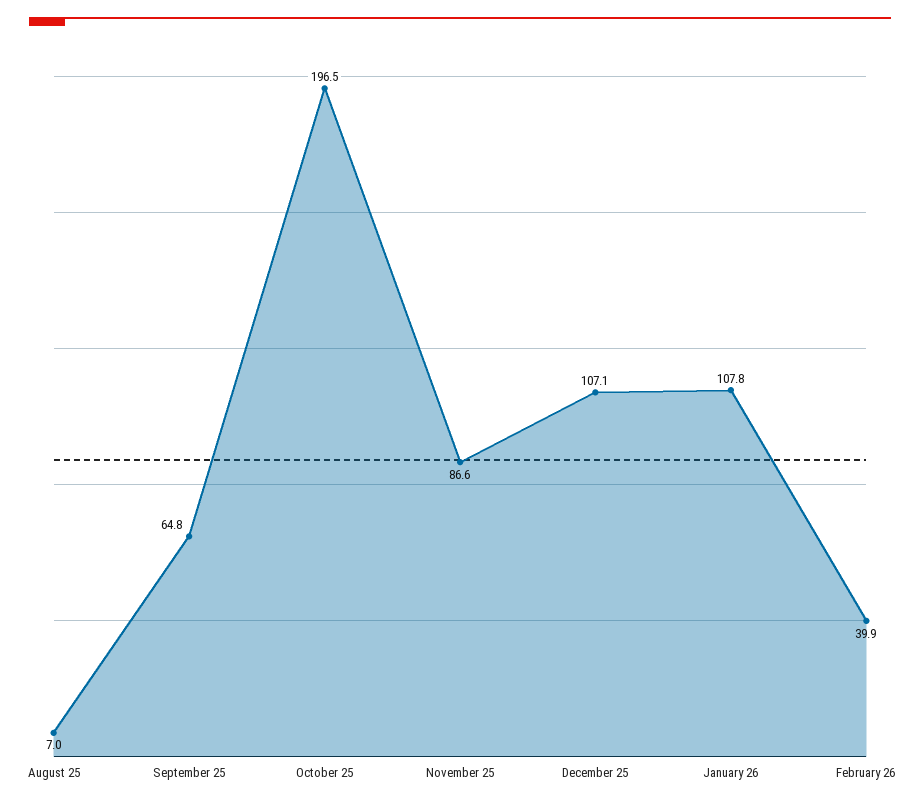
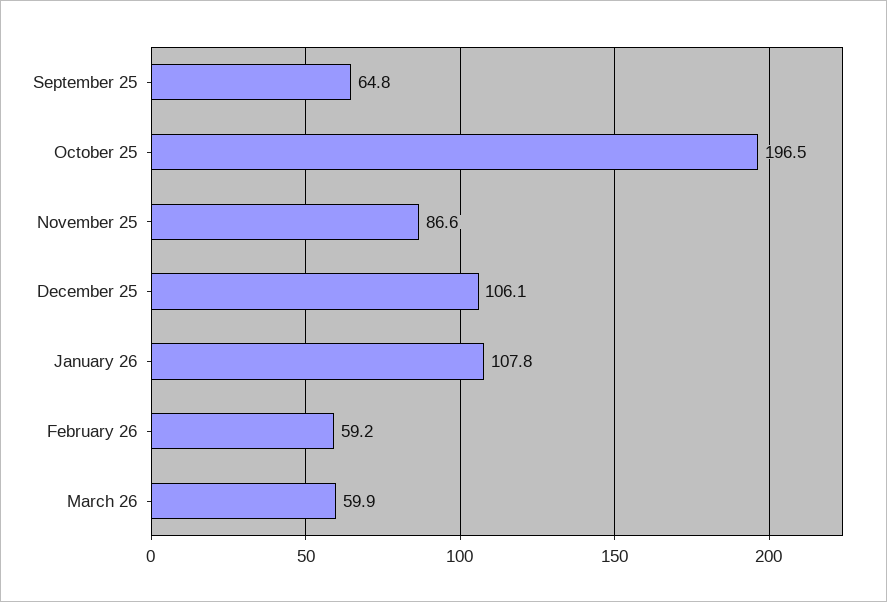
August 25: 7 -> none
December 25: 107.1 -> 106.1
February 26: 39.9 -> 59.2
March 26: none -> 59.9

